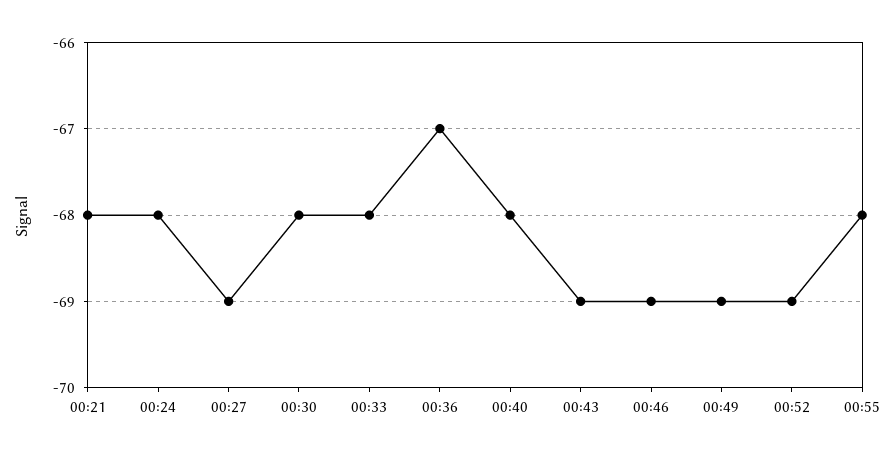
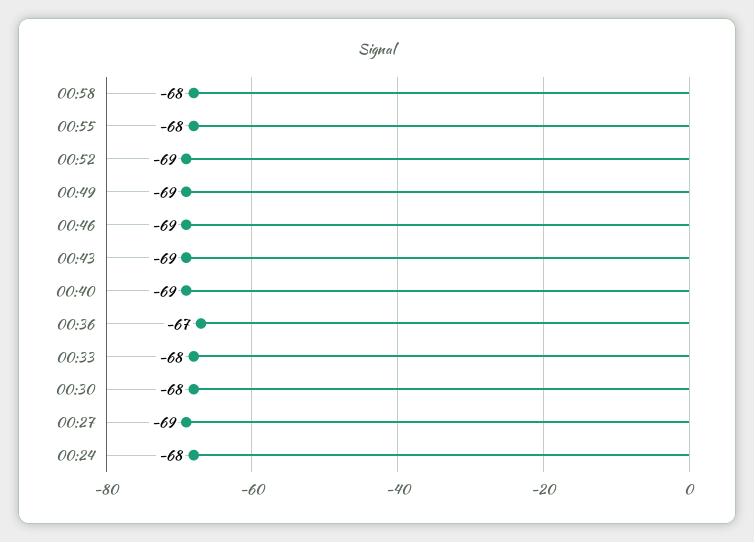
00:21: -68 -> none
00:40: -68 -> -69
00:58: none -> -68

